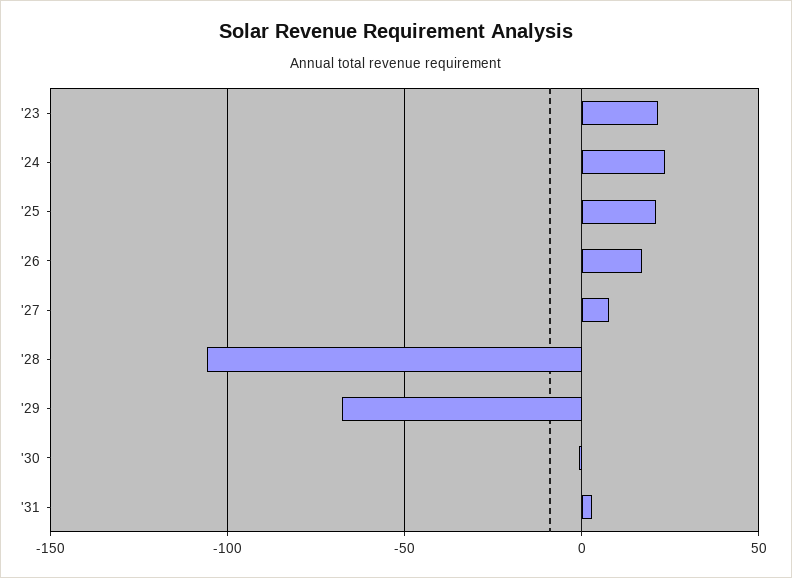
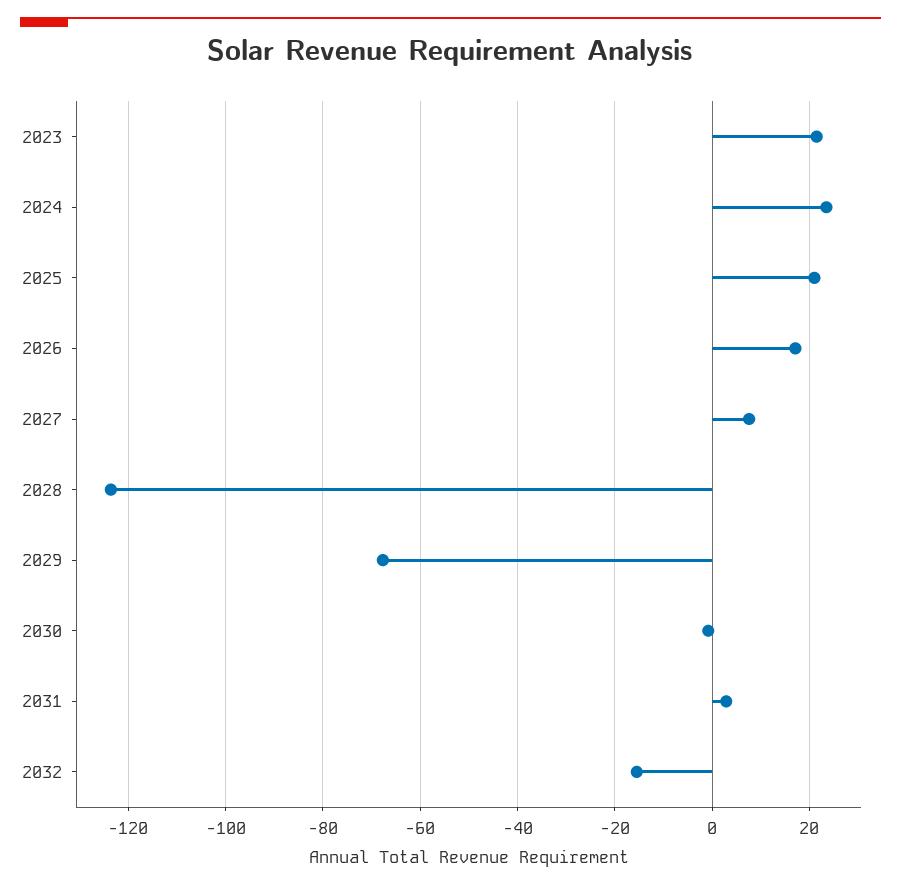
'28: -105 -> -124
2032: none -> -16

